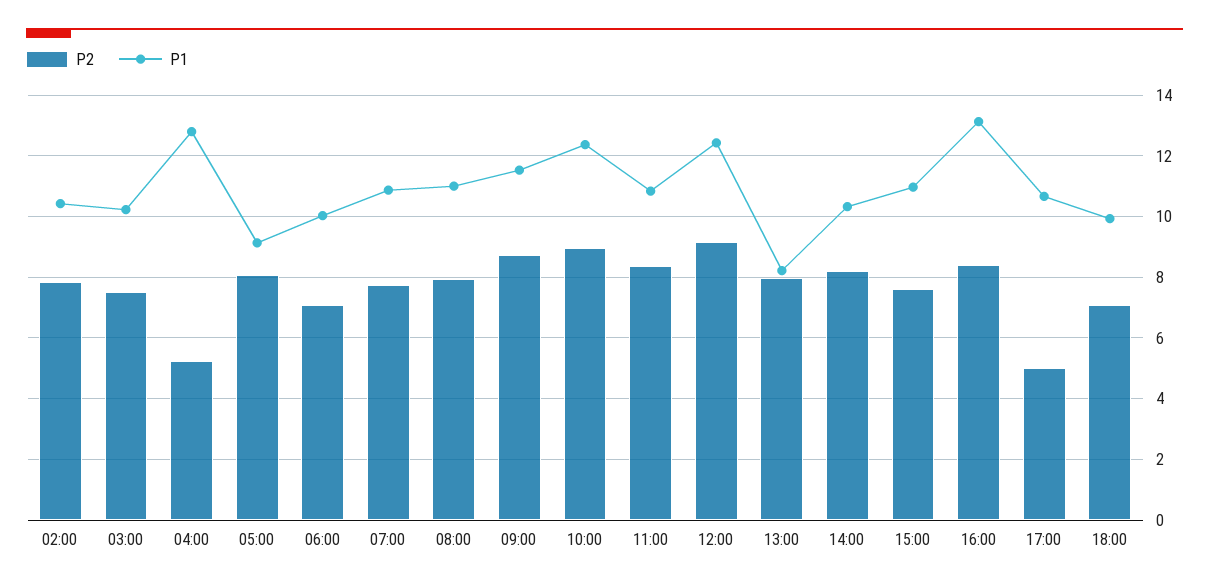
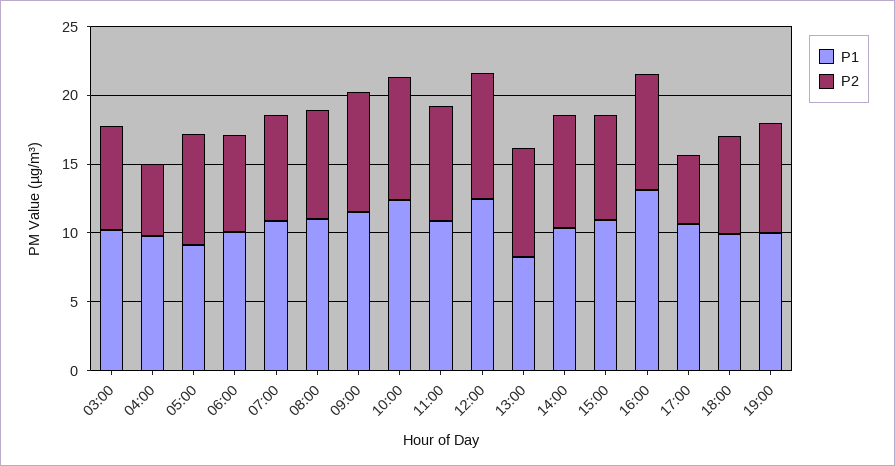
P2, 02:00: 7.8 -> none
P1, 02:00: 10.4 -> none
P1, 04:00: 12.8 -> 10
P1, 19:00: none -> 10
P2, 19:00: none -> 8

